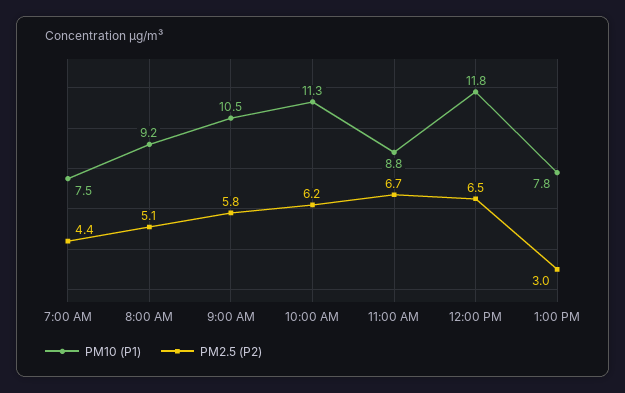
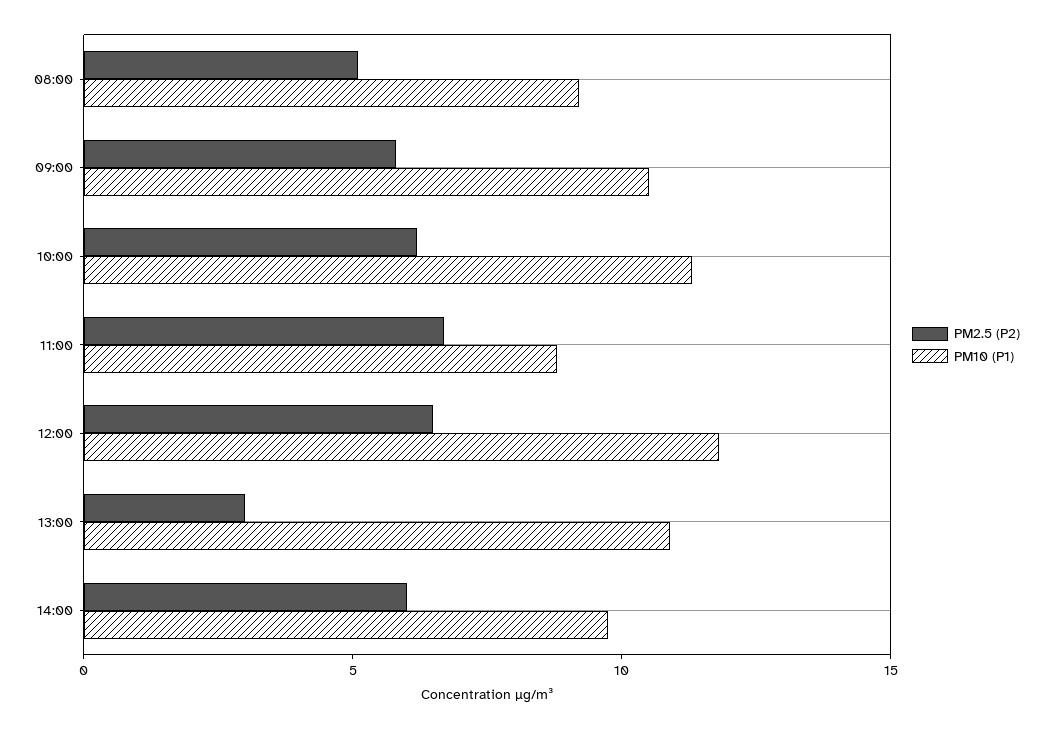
PM10 (P1), 7:00 AM: 7.5 -> none
PM2.5 (P2), 7:00 AM: 4.4 -> none
PM10 (P1), 1:00 PM: 7.8 -> 11
PM2.5 (P2), 14:00: none -> 6
PM10 (P1), 14:00: none -> 10

